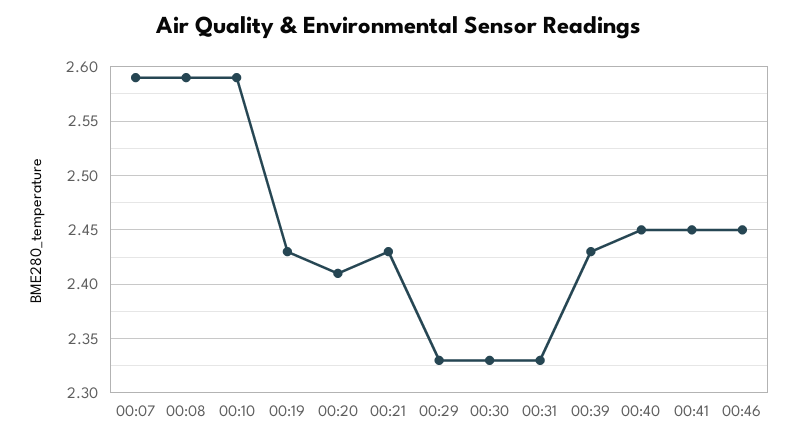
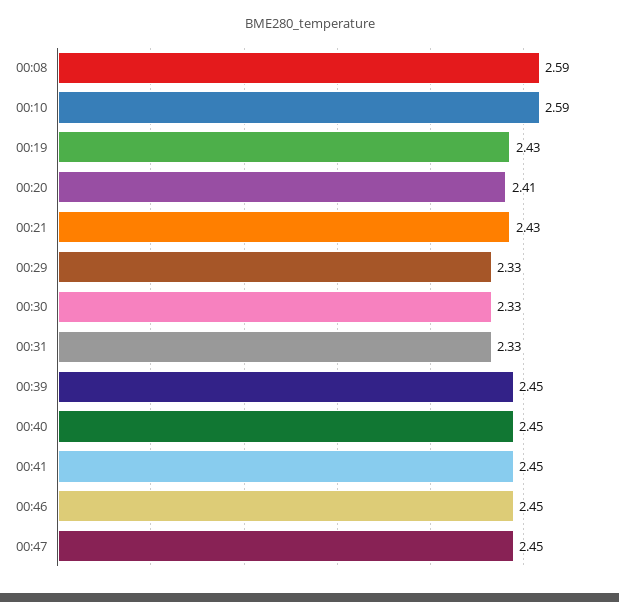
00:07: 2.59 -> none
00:39: 2.43 -> 2.45
00:47: none -> 2.45

